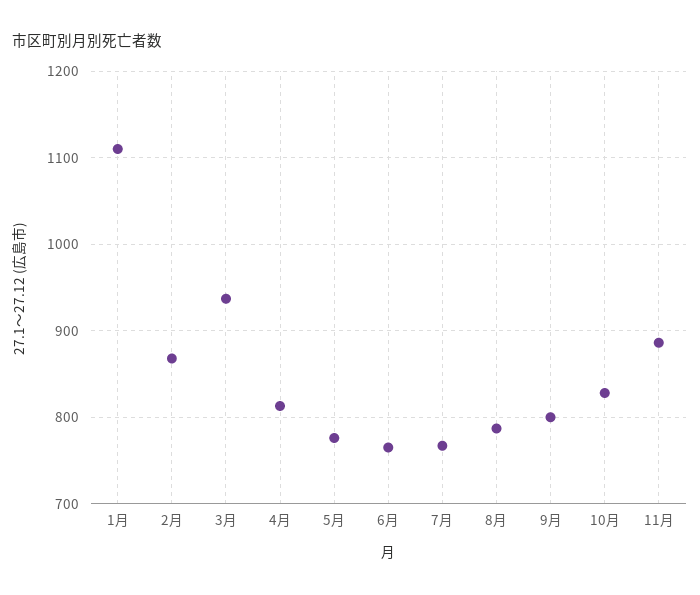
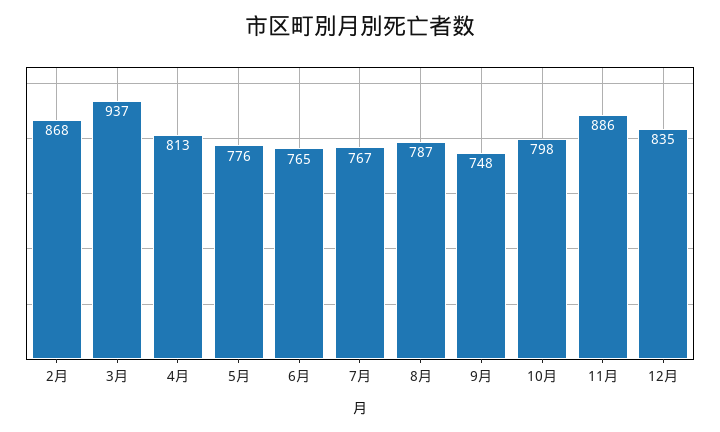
1月: 1110 -> none
9月: 800 -> 748
10月: 830 -> 798
12月: none -> 835

